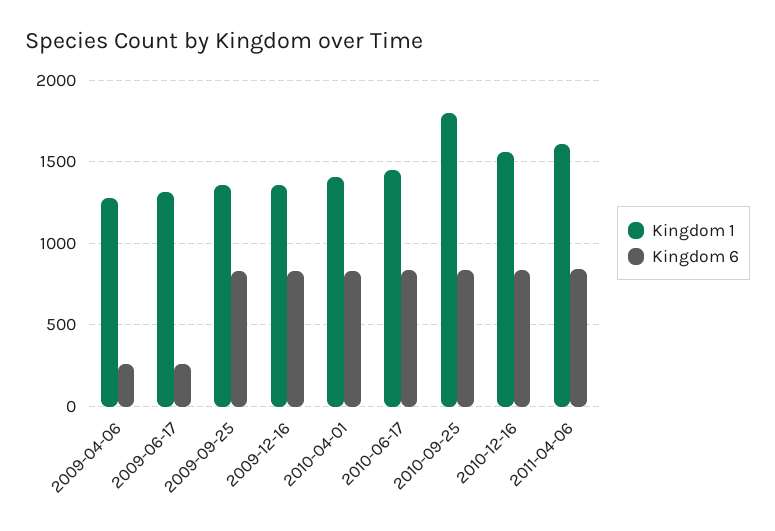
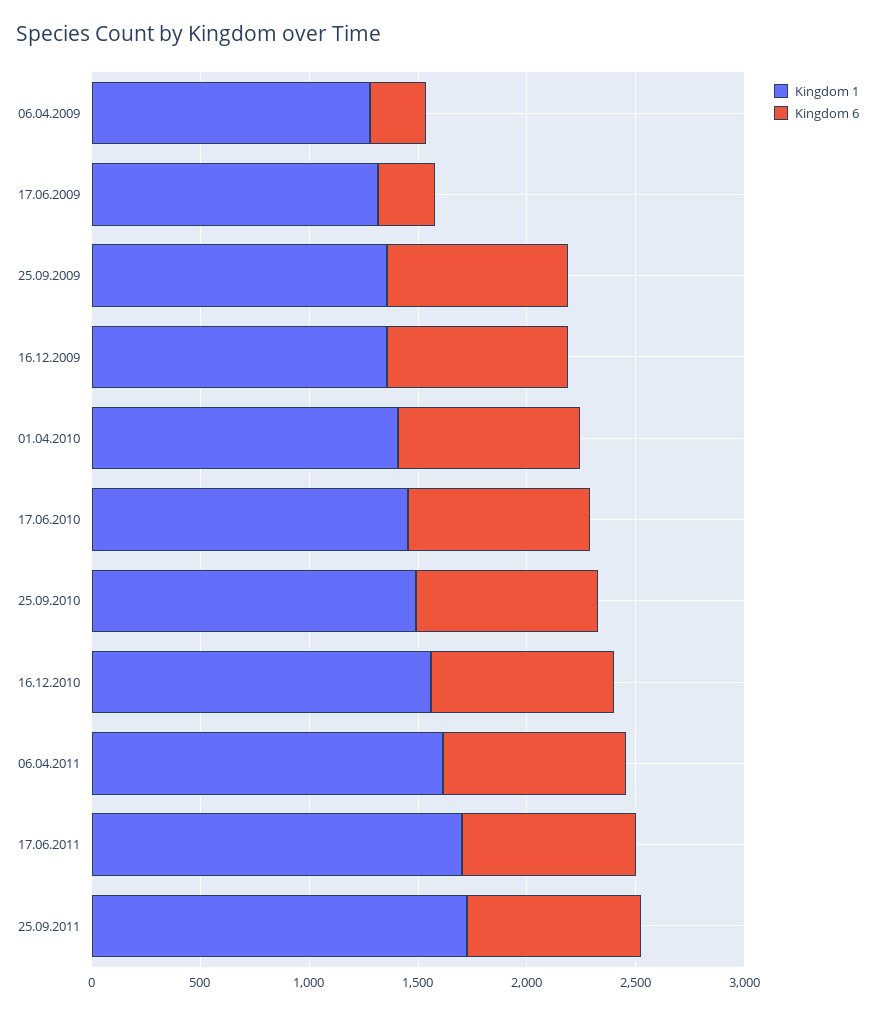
Kingdom 1, 2010-09-25: 1800 -> 1500
Kingdom 1, 17.06.2011: none -> 1700
Kingdom 6, 17.06.2011: none -> 800
Kingdom 1, 25.09.2011: none -> 1700
Kingdom 6, 25.09.2011: none -> 800

